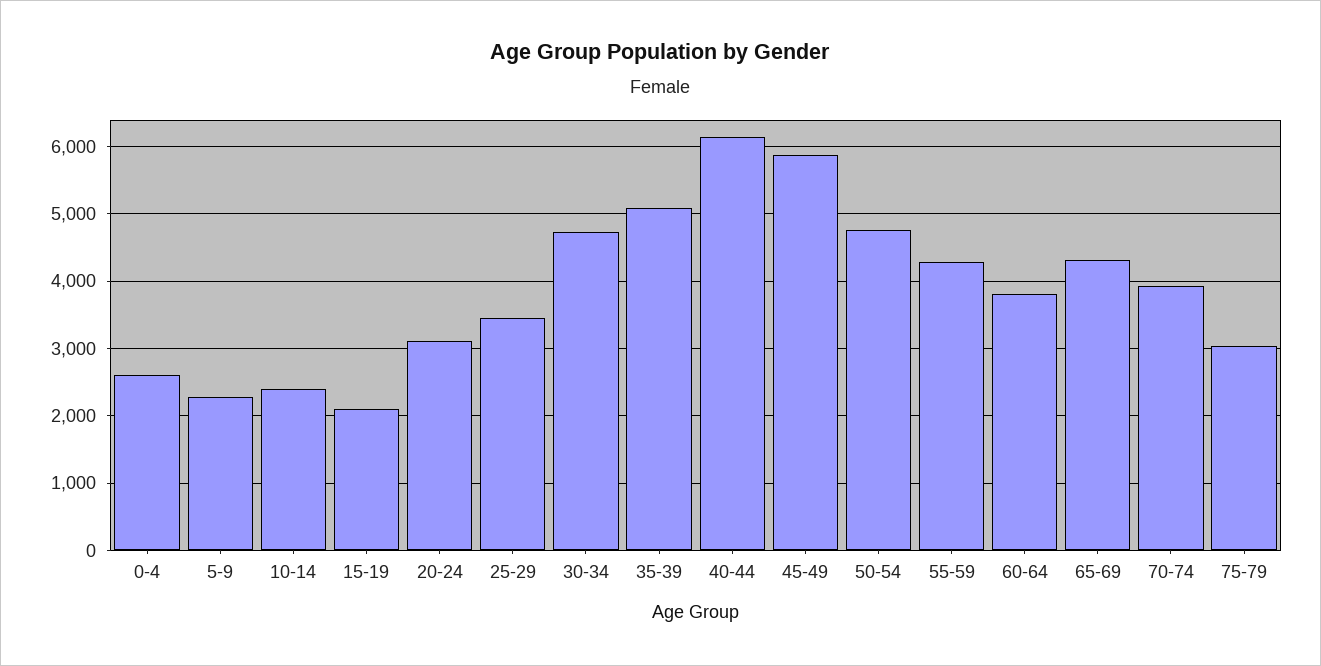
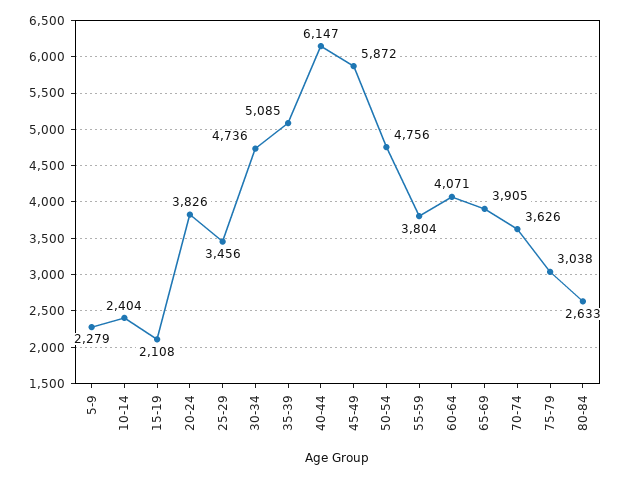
0-4: 2600 -> none
20-24: 3100 -> 3826
55-59: 4300 -> 3804
60-64: 3800 -> 4071
65-69: 4300 -> 3905
70-74: 3900 -> 3626
80-84: none -> 2633

